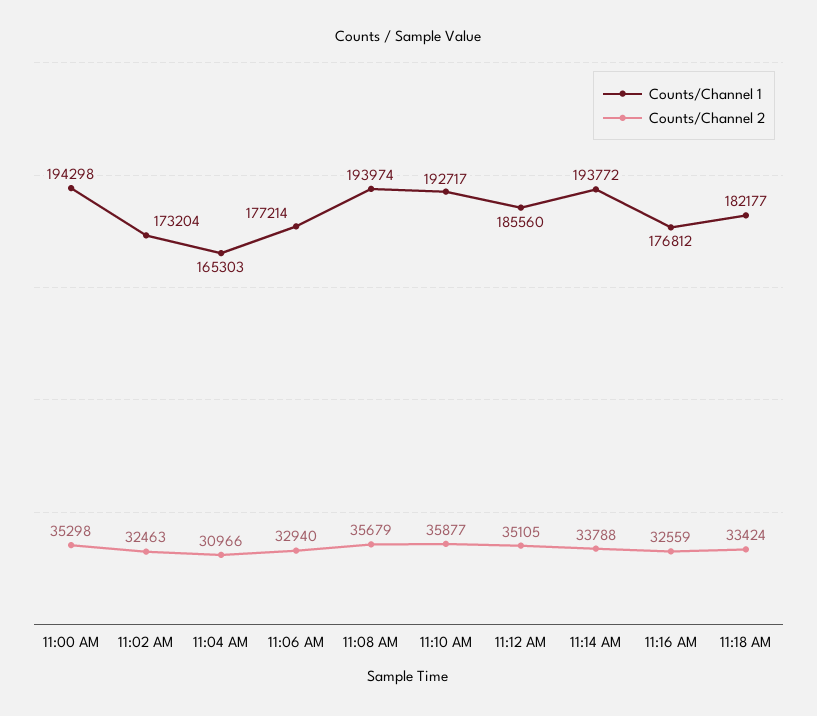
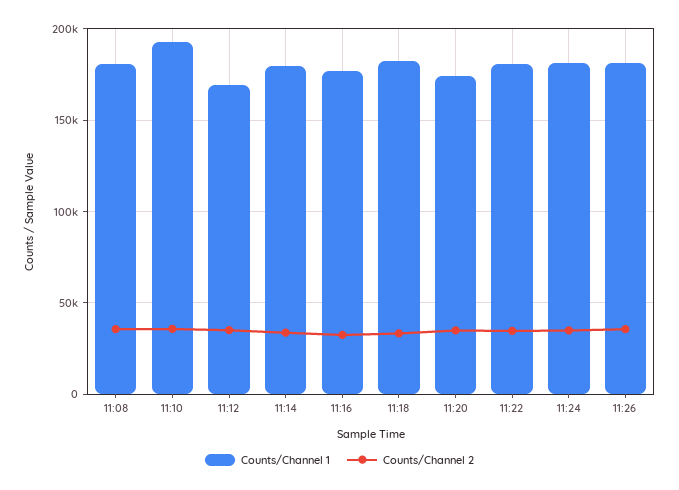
Counts/Channel 1, 11:00 AM: 194298 -> none
Counts/Channel 2, 11:00 AM: 35298 -> none
Counts/Channel 1, 11:02 AM: 173204 -> none
Counts/Channel 2, 11:02 AM: 32463 -> none
Counts/Channel 1, 11:04 AM: 165303 -> none
Counts/Channel 2, 11:04 AM: 30966 -> none
Counts/Channel 1, 11:06 AM: 177214 -> none
Counts/Channel 2, 11:06 AM: 32940 -> none
Counts/Channel 1, 11:08 AM: 193974 -> 180000
Counts/Channel 1, 11:12 AM: 185560 -> 170000
Counts/Channel 1, 11:14 AM: 193772 -> 180000
Counts/Channel 1, 11:20: none -> 175000
Counts/Channel 2, 11:20: none -> 35000
Counts/Channel 1, 11:22: none -> 180000
Counts/Channel 2, 11:22: none -> 35000
Counts/Channel 1, 11:24: none -> 180000
Counts/Channel 2, 11:24: none -> 35000
Counts/Channel 1, 11:26: none -> 180000
Counts/Channel 2, 11:26: none -> 35000

